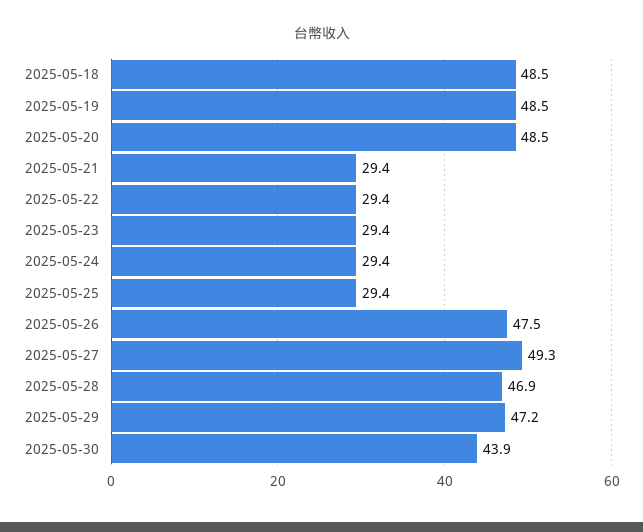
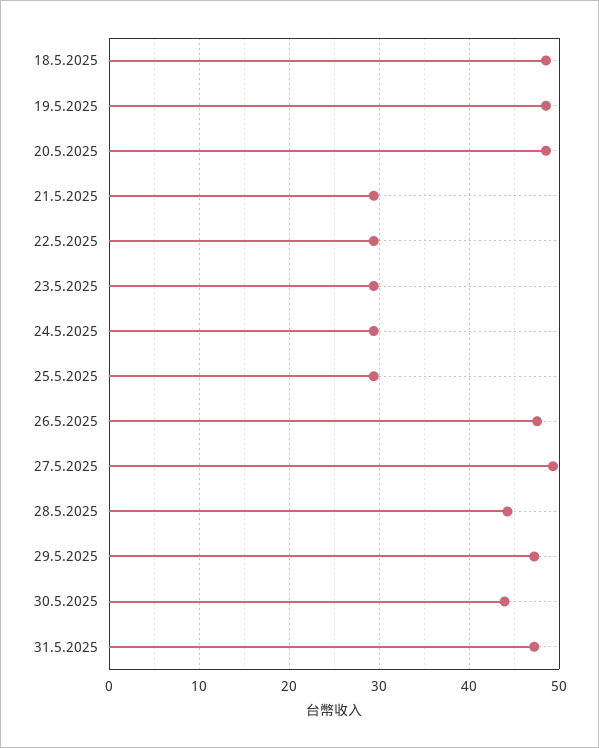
2025-05-28: 46.9 -> 44
31.5.2025: none -> 47

